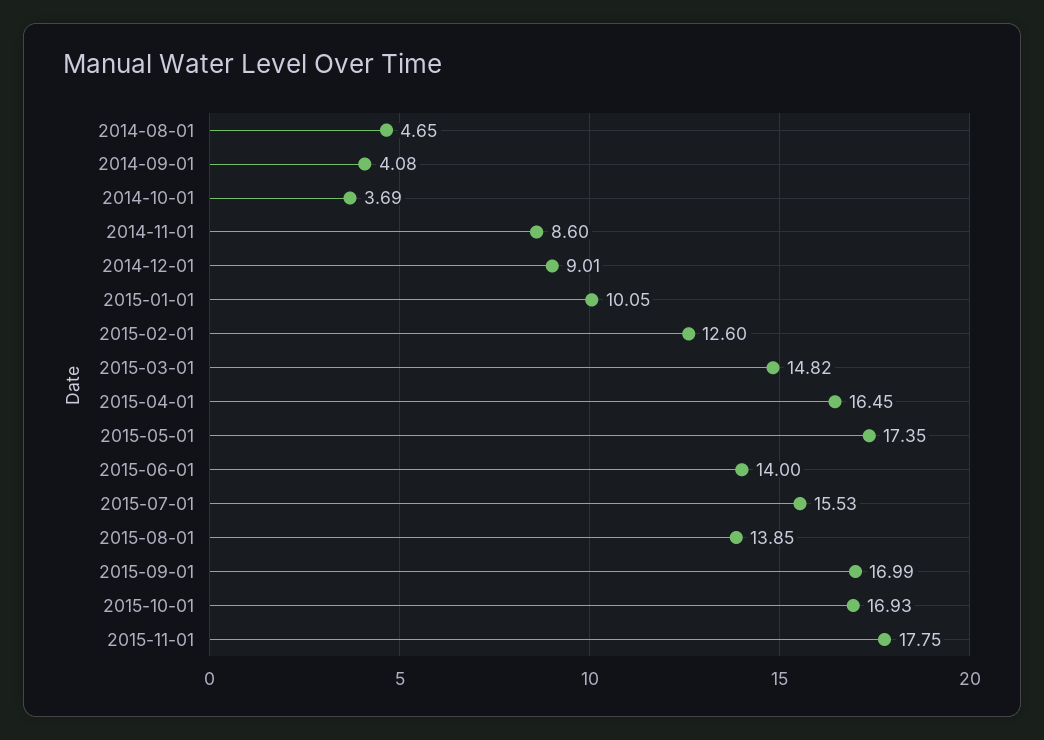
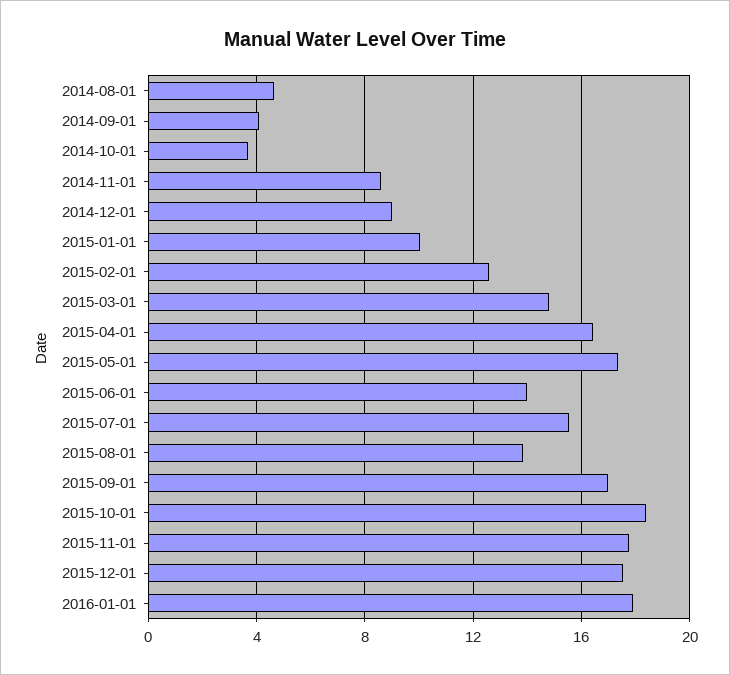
2015-10-01: 16.93 -> 18.5
2015-12-01: none -> 17.5
2016-01-01: none -> 18

